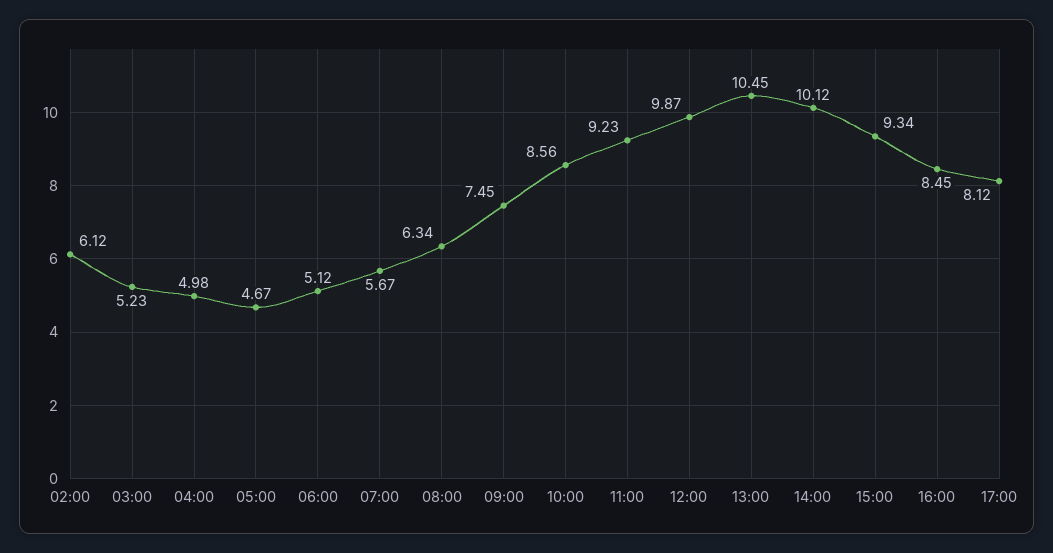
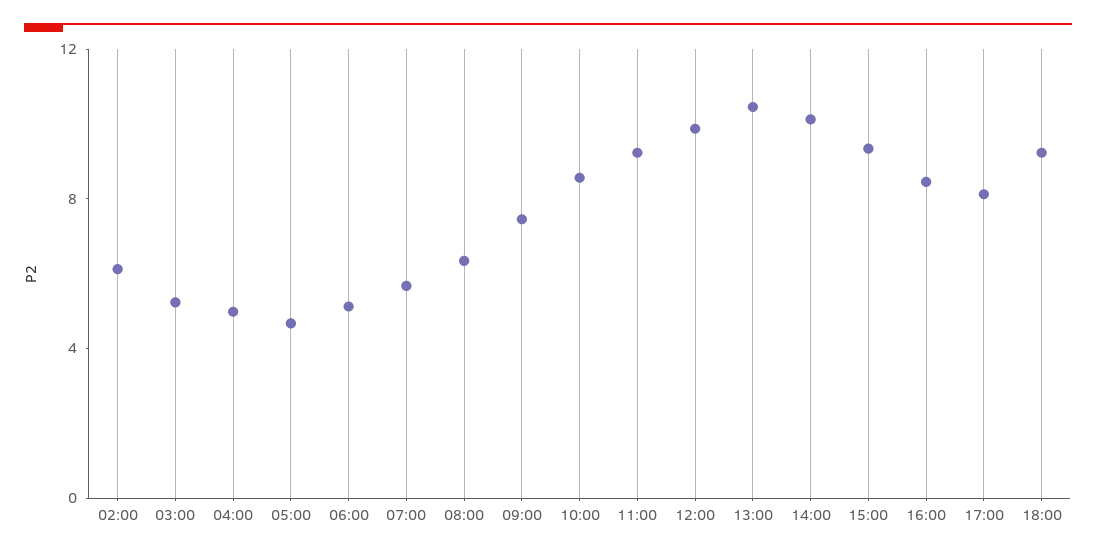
18:00: none -> 9

